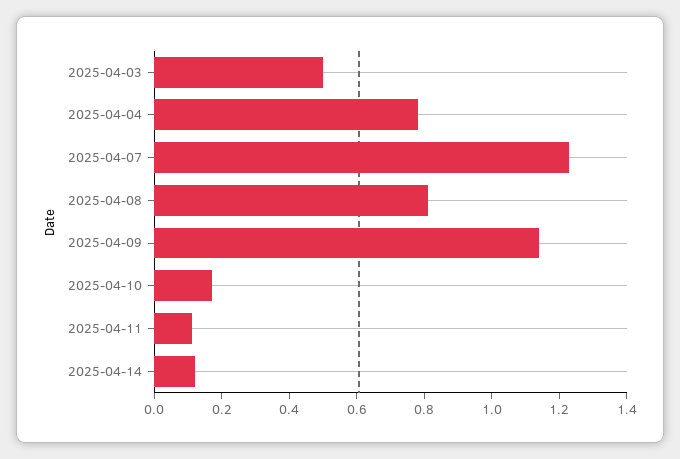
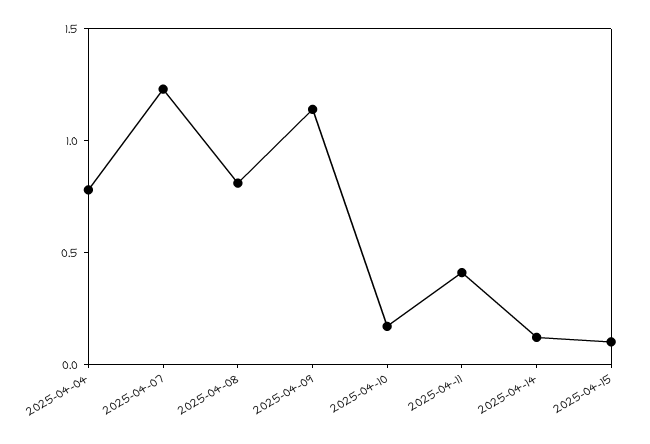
2025-04-03: 0.5 -> none
2025-04-11: 0.1 -> 0.4
2025-04-15: none -> 0.1

